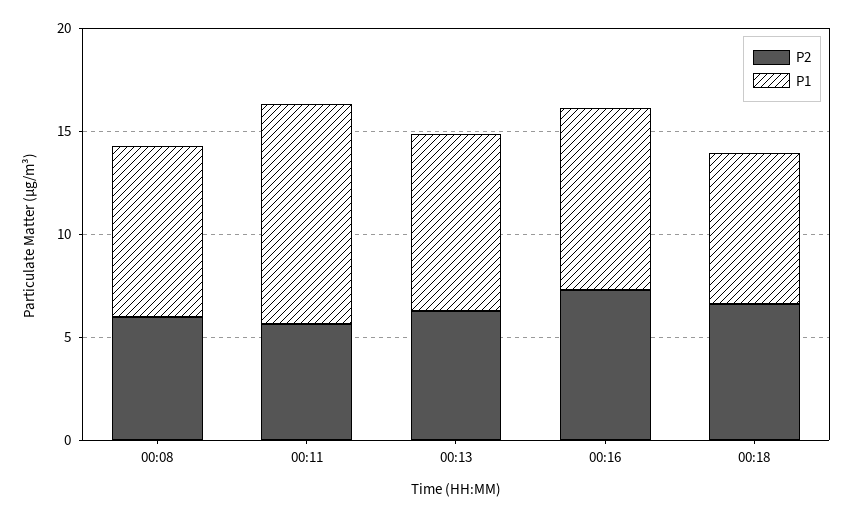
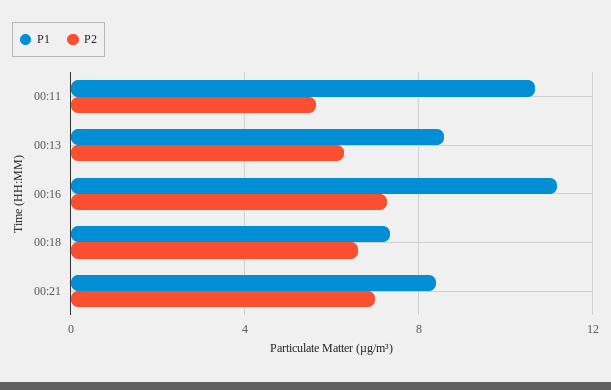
P2, 00:08: 6 -> none
P1, 00:08: 8 -> none
P1, 00:16: 9 -> 11
P1, 00:21: none -> 8.5
P2, 00:21: none -> 7

